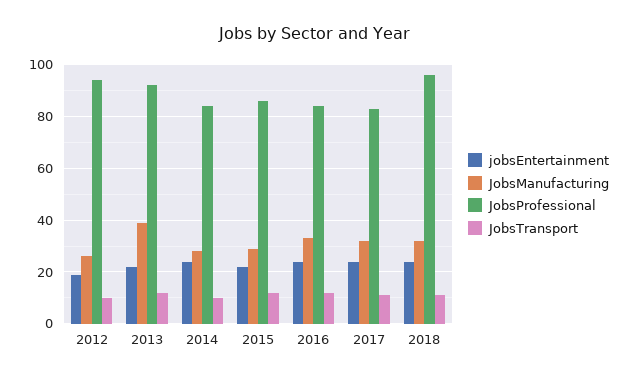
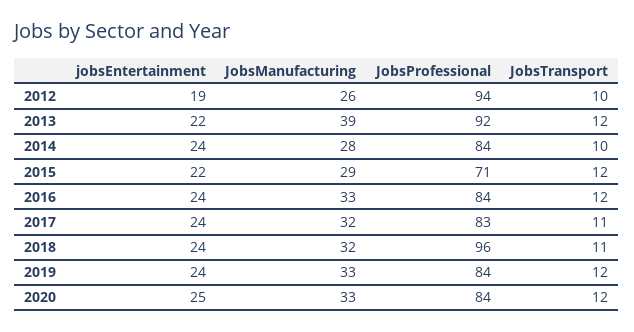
JobsProfessional, 2015: 85 -> 71
jobsEntertainment, 2019: none -> 24
JobsManufacturing, 2019: none -> 33
JobsProfessional, 2019: none -> 84
JobsTransport, 2019: none -> 12
jobsEntertainment, 2020: none -> 25
JobsManufacturing, 2020: none -> 33
JobsProfessional, 2020: none -> 84
JobsTransport, 2020: none -> 12

